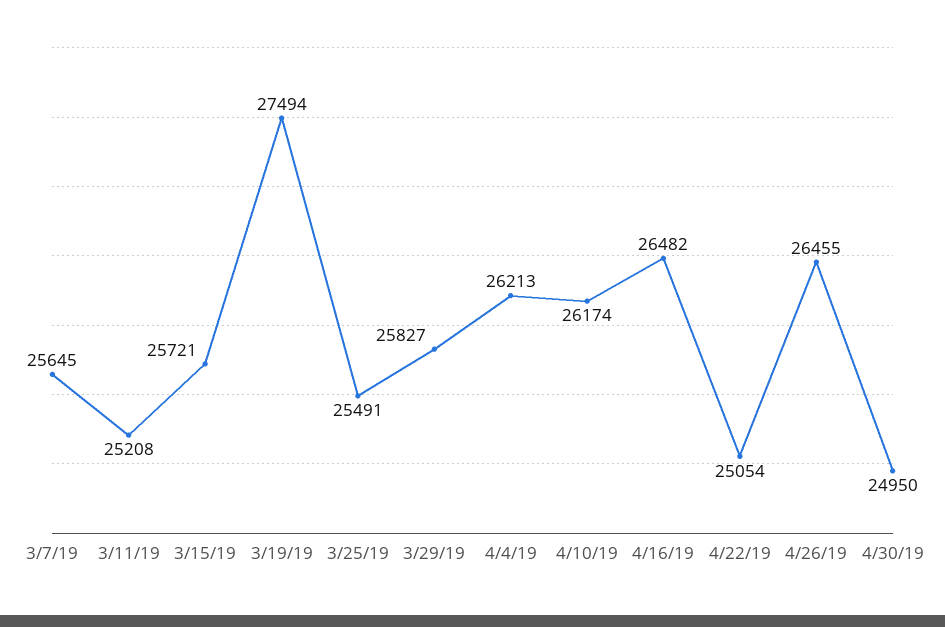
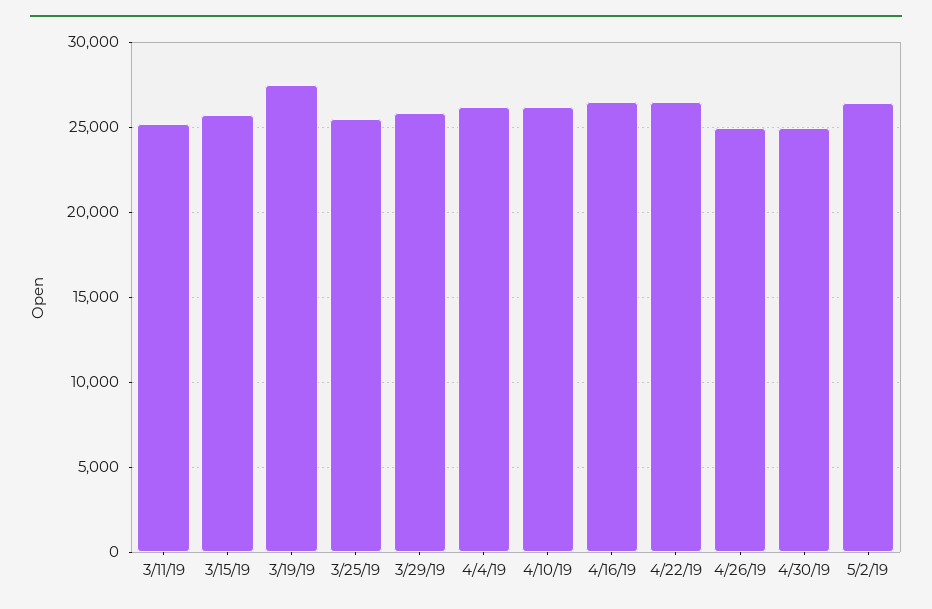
3/7/19: 25645 -> none
4/22/19: 25054 -> 26500
4/26/19: 26455 -> 25000
5/2/19: none -> 26500

